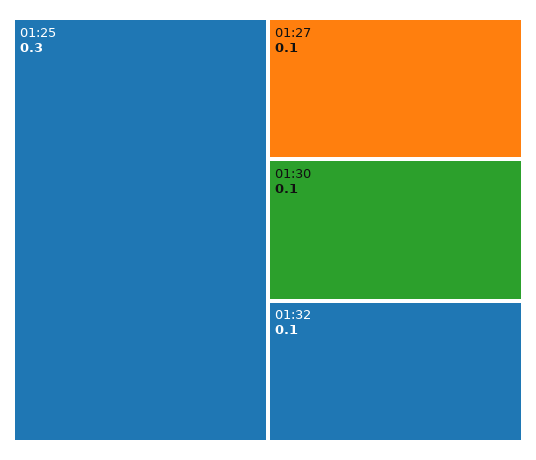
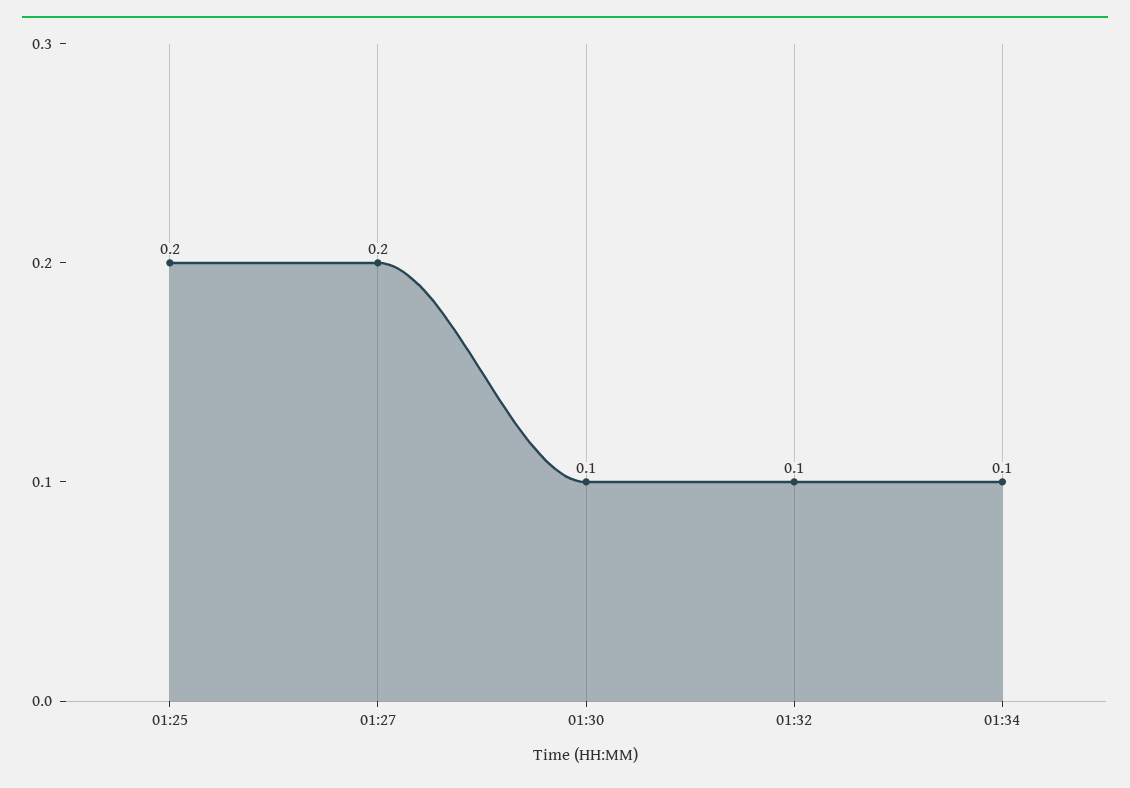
01:25: 0.3 -> 0.2
01:27: 0.1 -> 0.2
01:34: none -> 0.1

